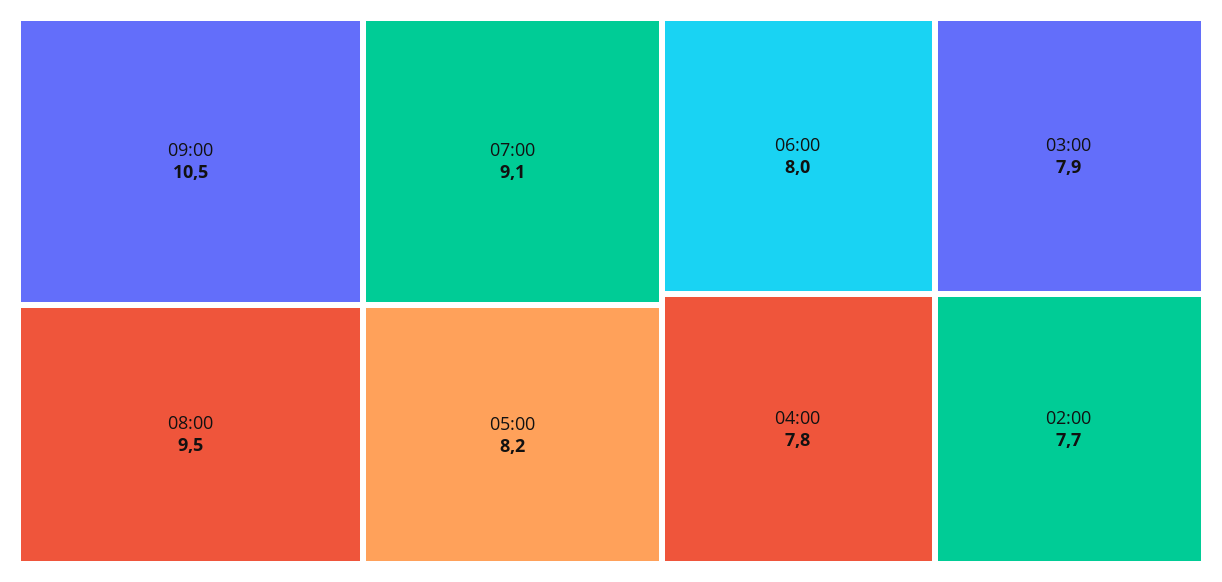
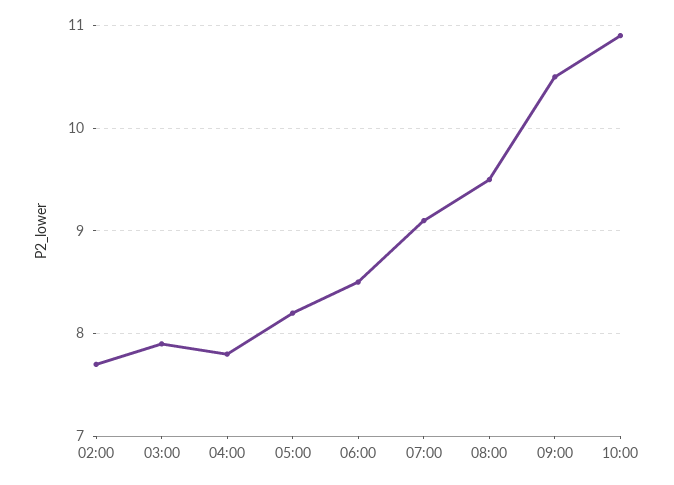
06:00: 8 -> 8.5
10:00: none -> 10.9

